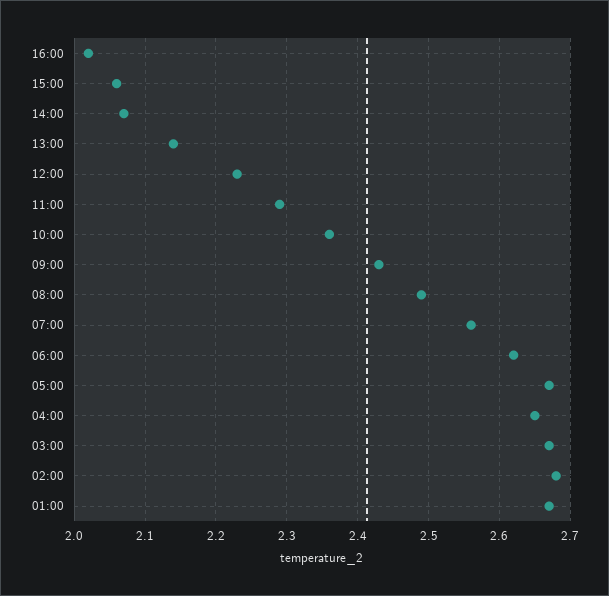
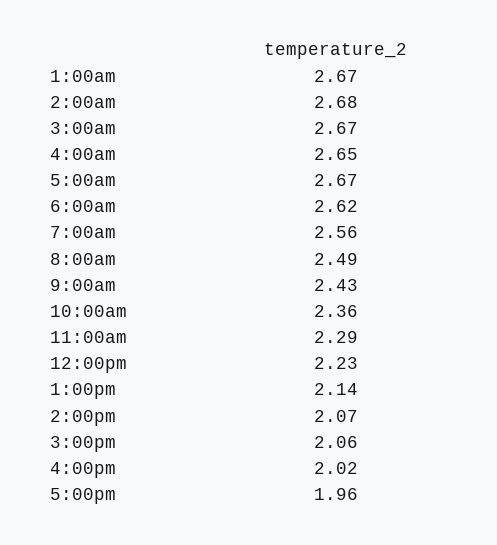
5:00pm: none -> 1.96

